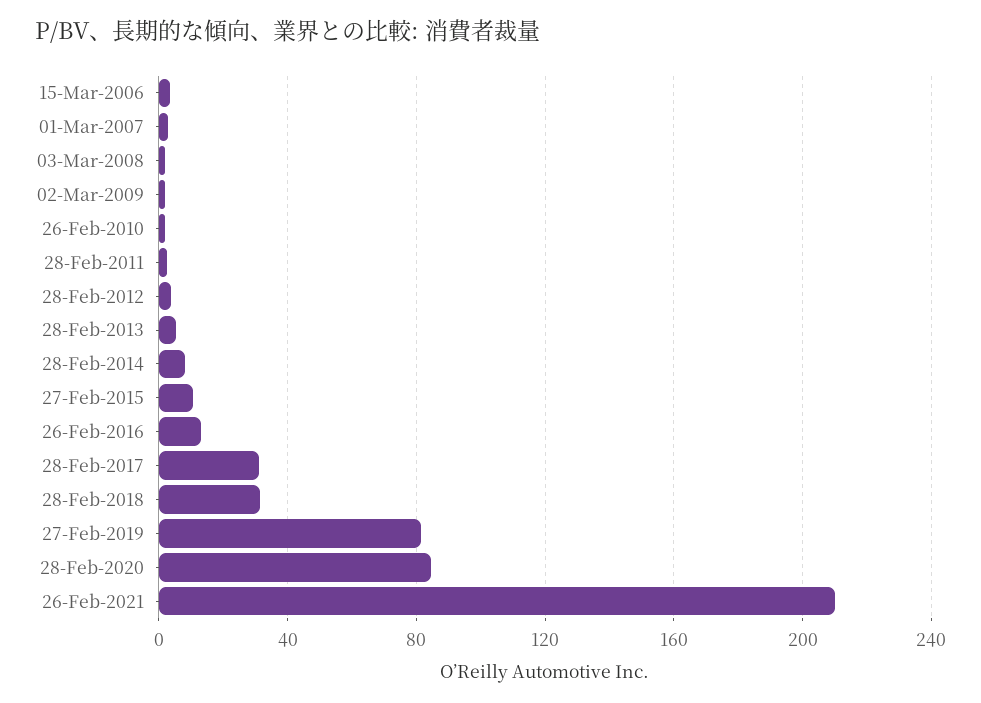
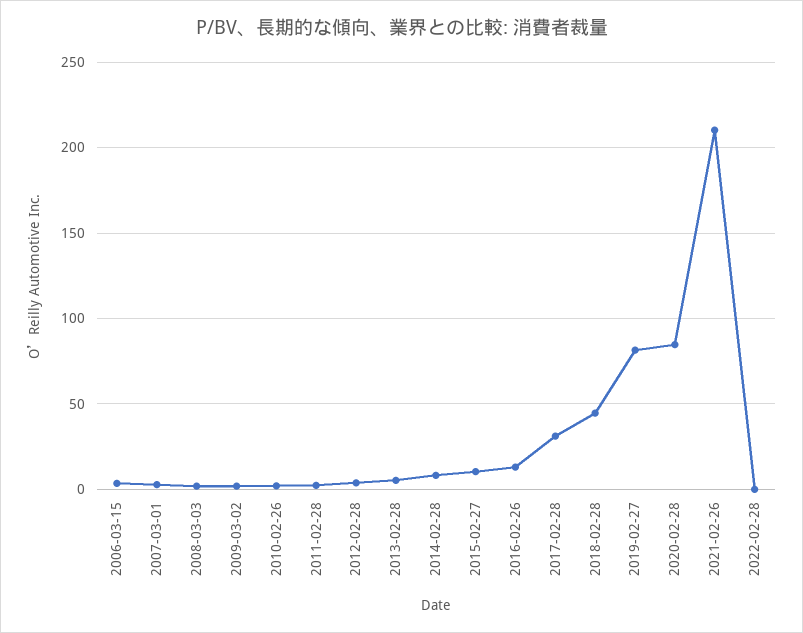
28-Feb-2018: 30 -> 45
2022-02-28: none -> 0

